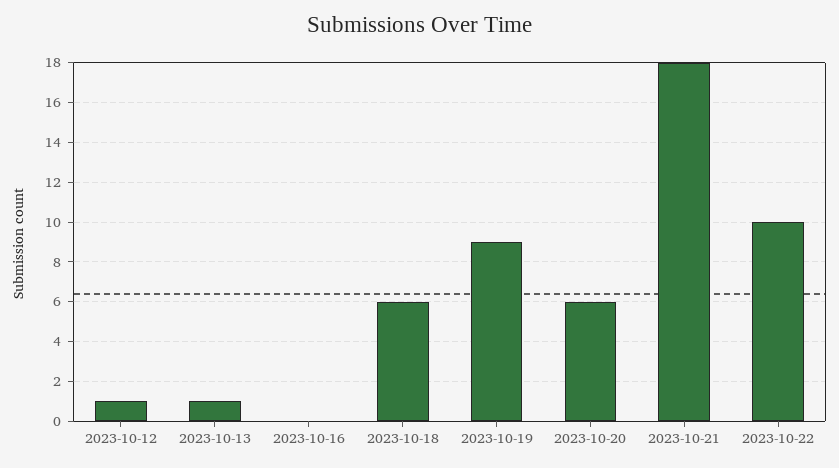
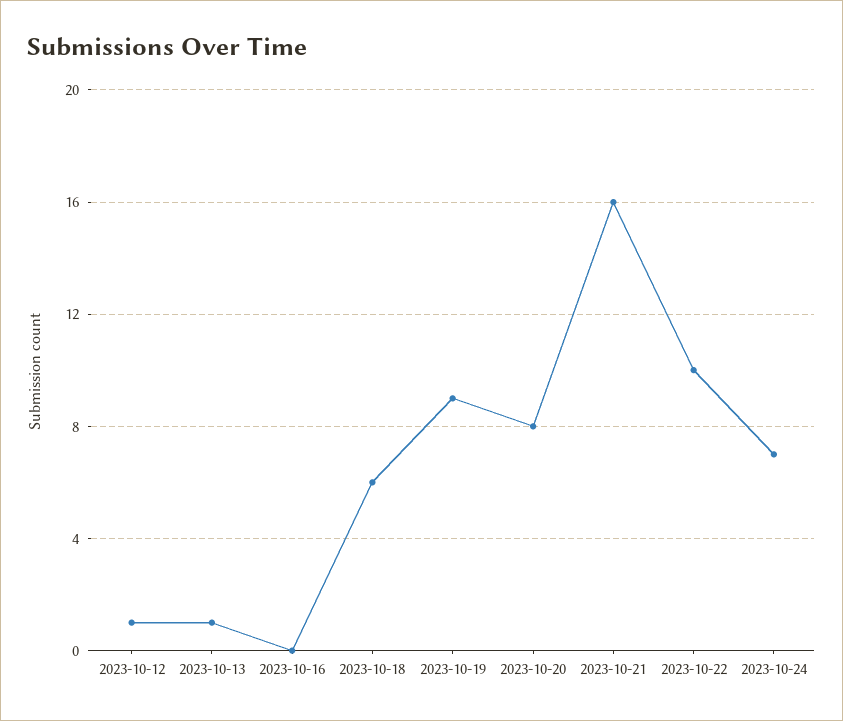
2023-10-20: 6 -> 8
2023-10-21: 18 -> 16
2023-10-24: none -> 7

